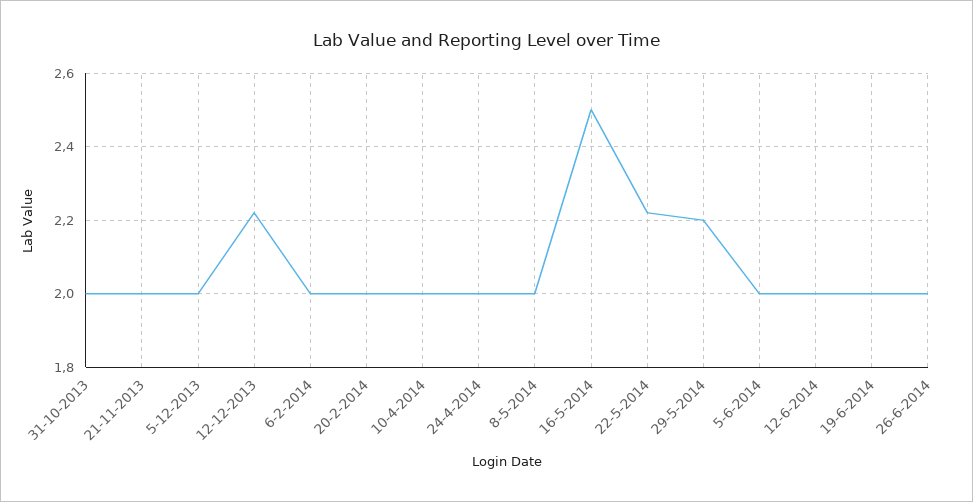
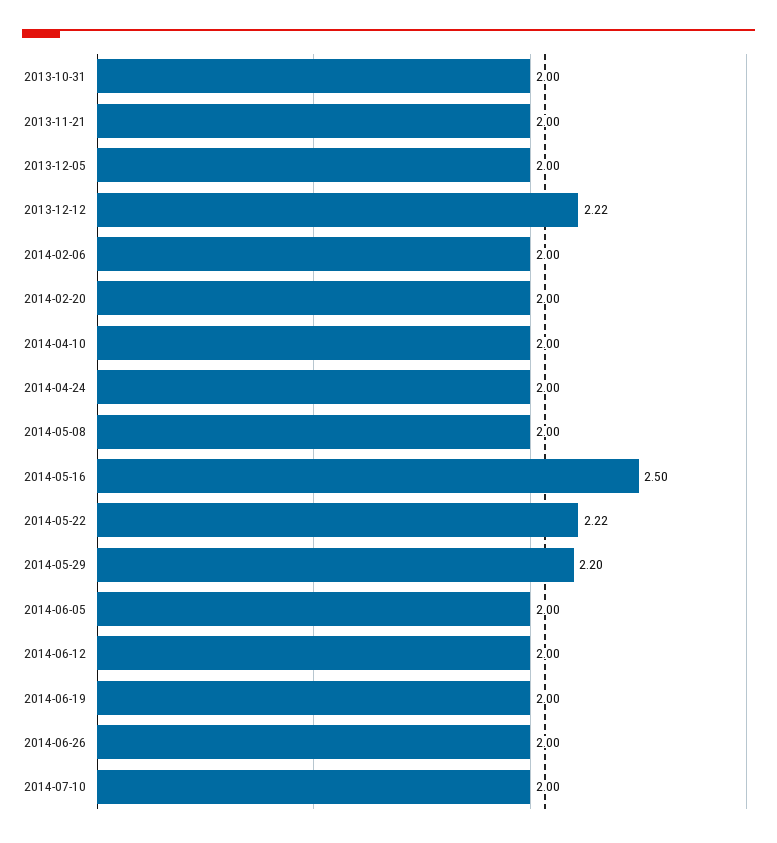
2014-07-10: none -> 2

